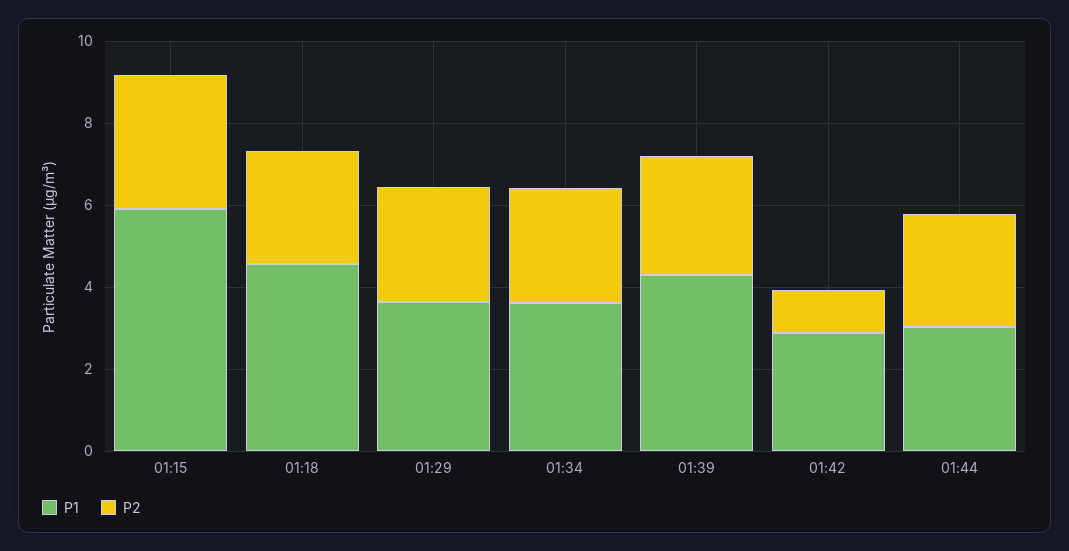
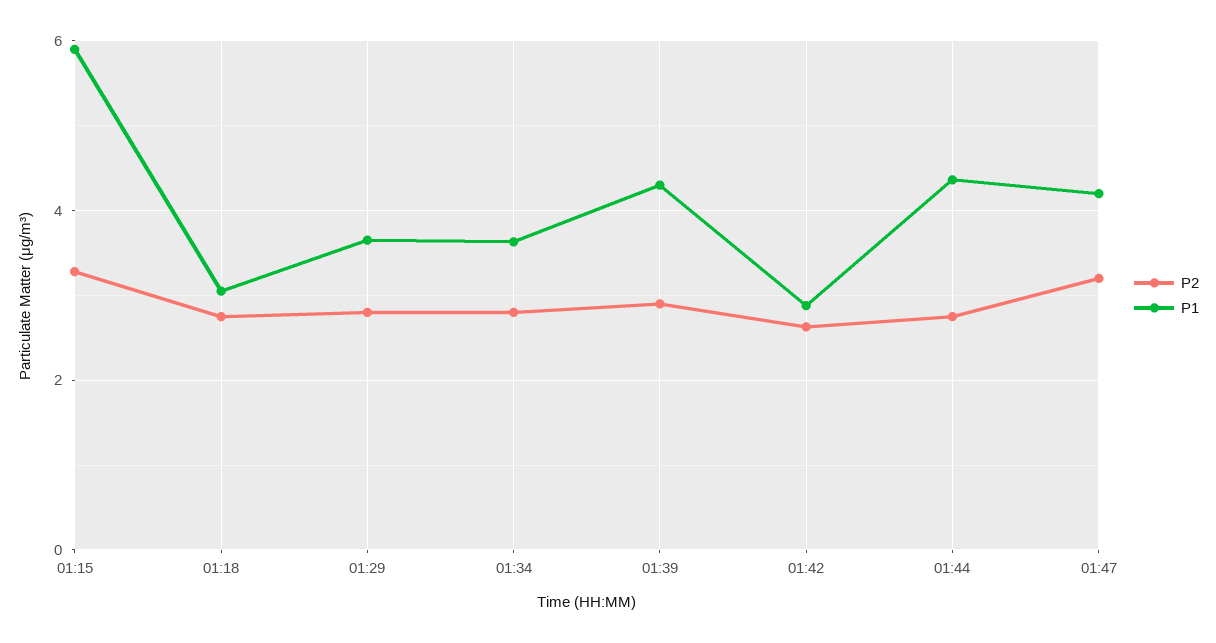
P1, 01:18: 4.5 -> 3
P2, 01:42: 1 -> 2.6
P1, 01:44: 3 -> 4.4
P2, 01:47: none -> 3.2
P1, 01:47: none -> 4.2

